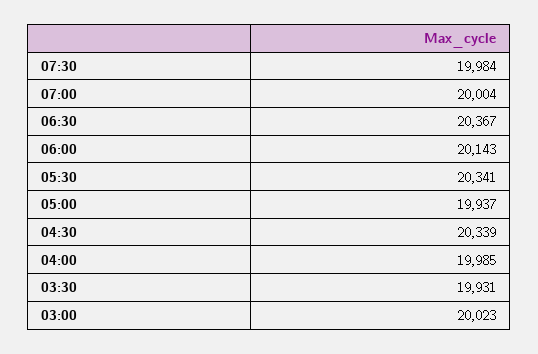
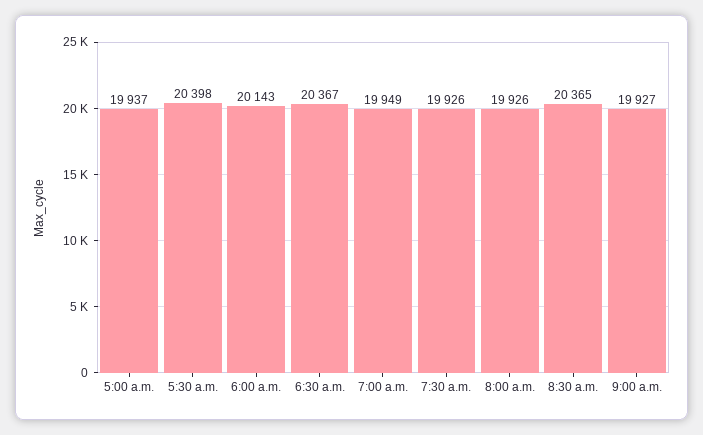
07:30: 19984 -> 19926
07:00: 20004 -> 19949
05:30: 20341 -> 20398
04:30: 20339 -> none
04:00: 19985 -> none
03:30: 19931 -> none
03:00: 20023 -> none
8:00 a.m.: none -> 19926
8:30 a.m.: none -> 20365
9:00 a.m.: none -> 19927

